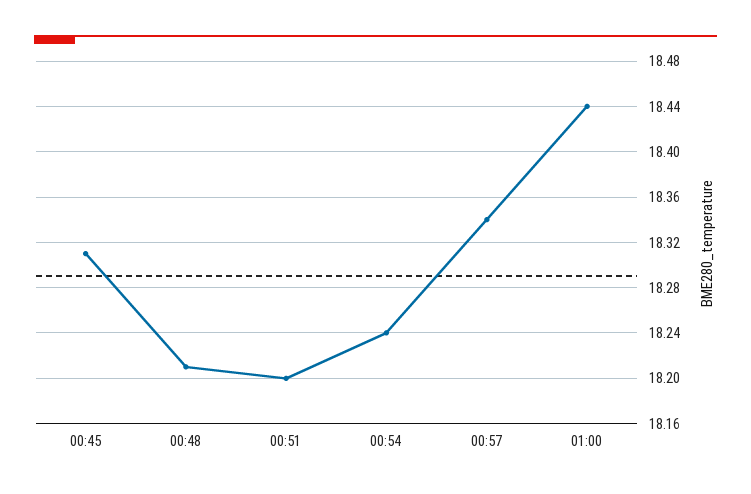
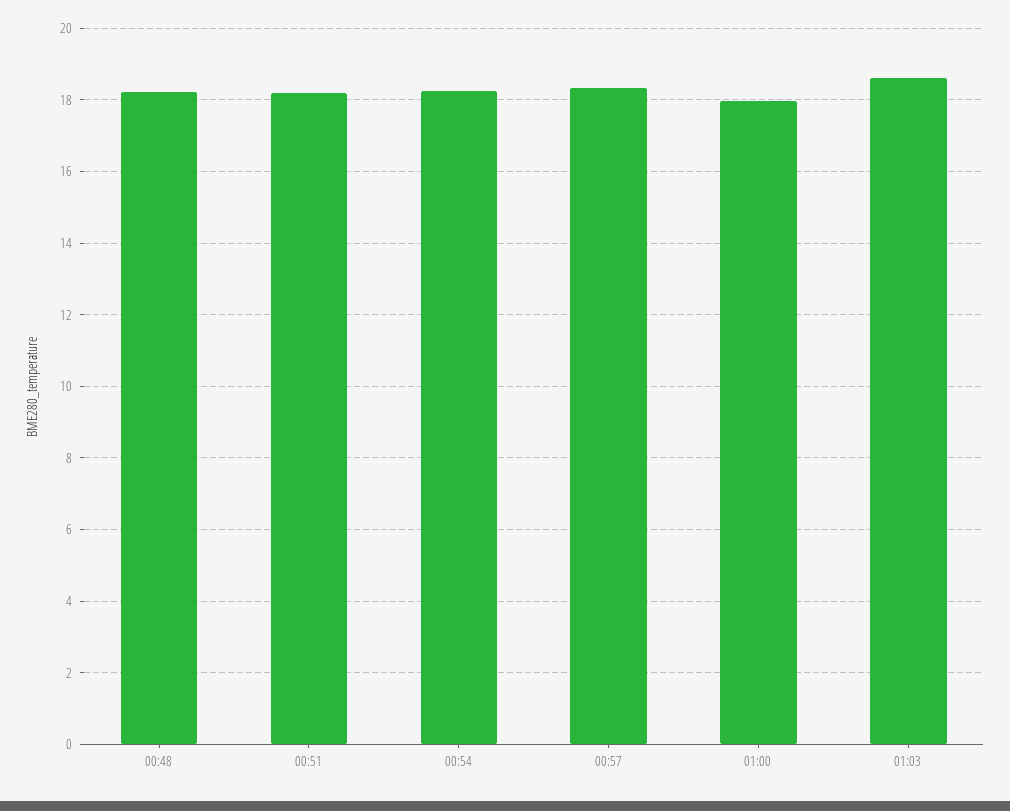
00:45: 18.31 -> none
01:00: 18.44 -> 18
01:03: none -> 18.6

